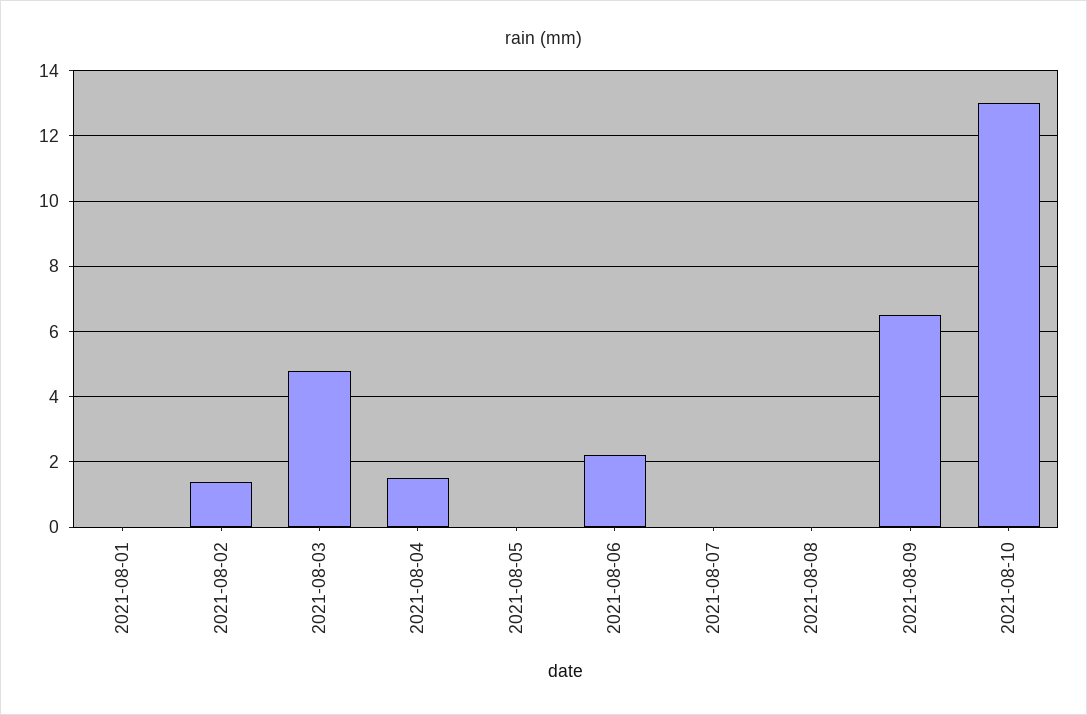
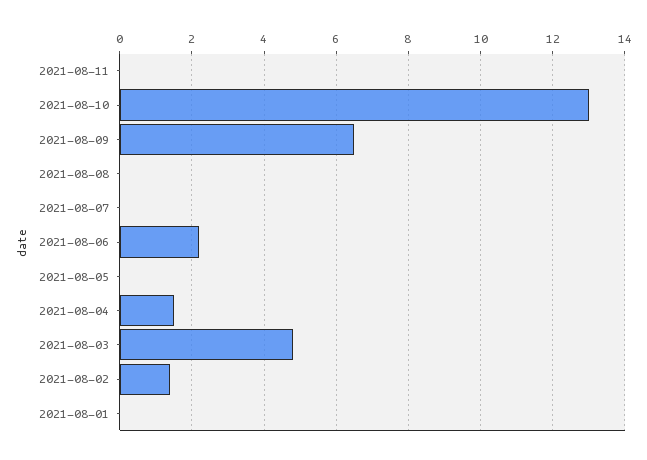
2021-08-11: none -> 0

